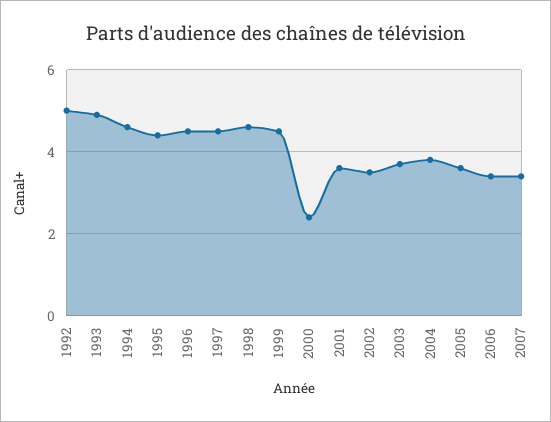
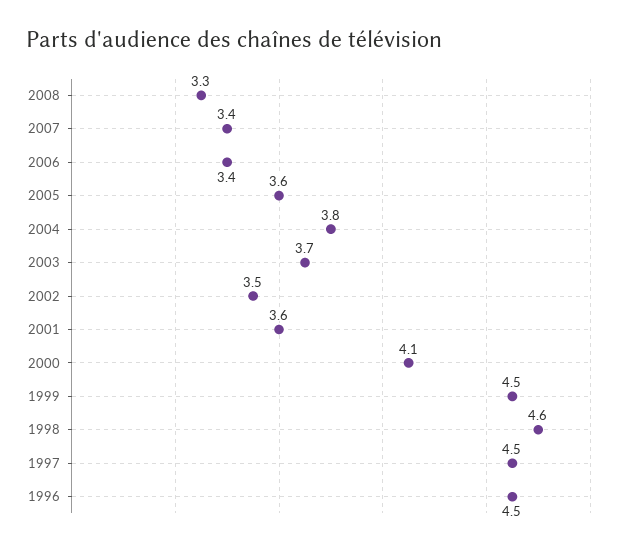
1992: 5 -> none
1993: 5 -> none
1994: 4.5 -> none
1995: 4.5 -> none
2000: 2.5 -> 4.1
2008: none -> 3.3

